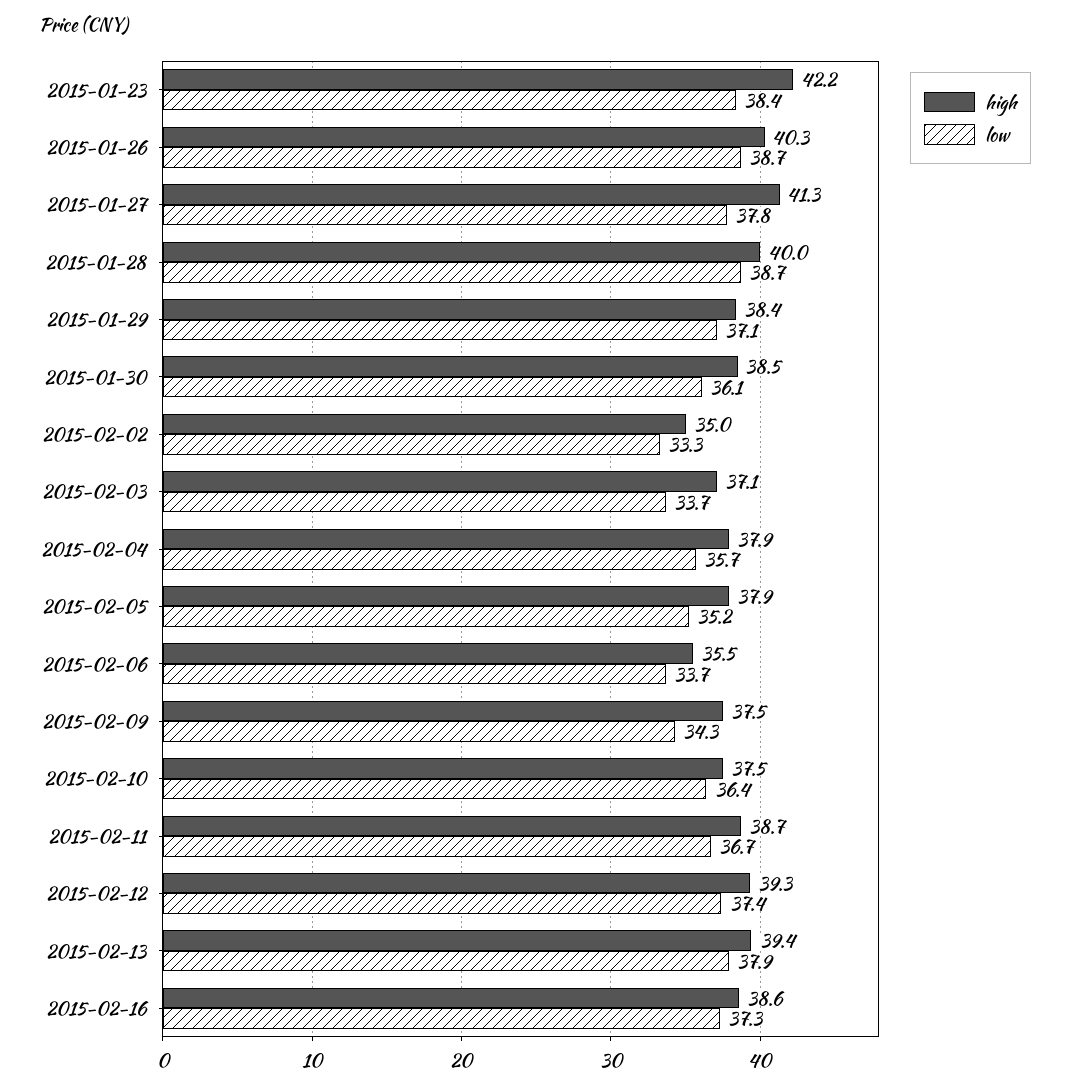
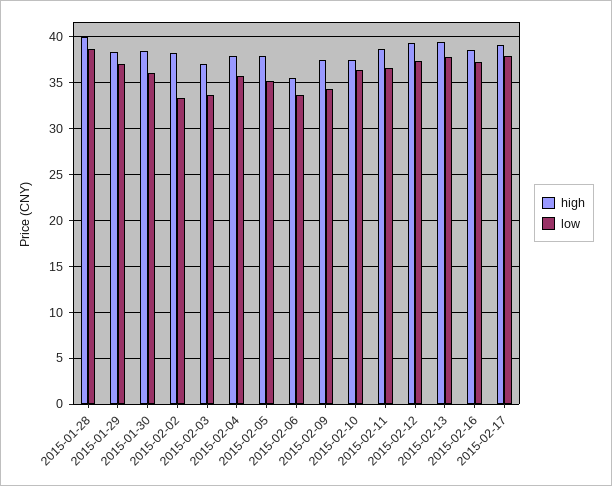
high, 2015-01-23: 42.2 -> none
low, 2015-01-23: 38.4 -> none
high, 2015-01-26: 40.3 -> none
low, 2015-01-26: 38.7 -> none
high, 2015-01-27: 41.3 -> none
low, 2015-01-27: 37.8 -> none
high, 2015-02-02: 35 -> 38
high, 2015-02-17: none -> 39
low, 2015-02-17: none -> 38

